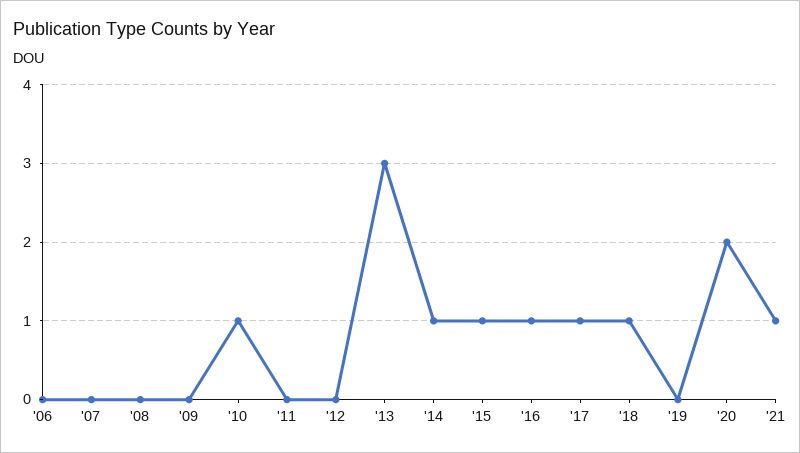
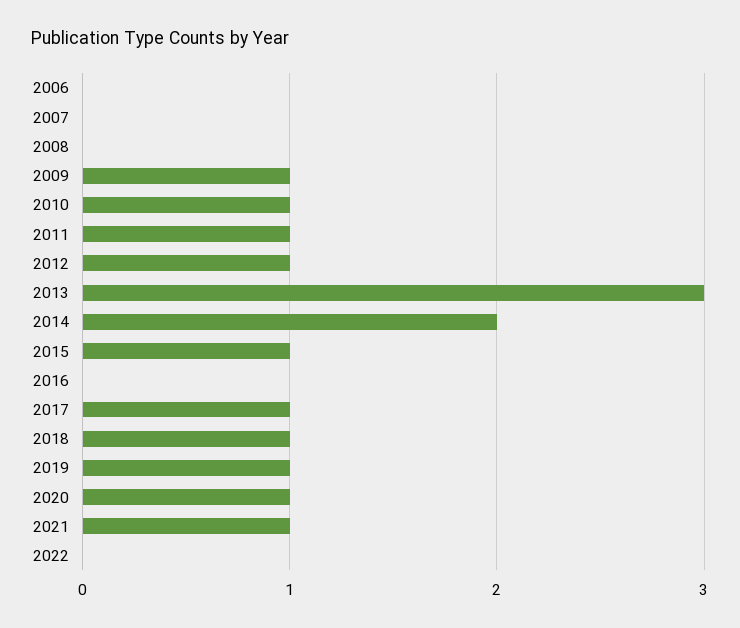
'09: 0 -> 1
'11: 0 -> 1
'12: 0 -> 1
'14: 1 -> 2
'16: 1 -> 0
'19: 0 -> 1
'20: 2 -> 1
2022: none -> 0

